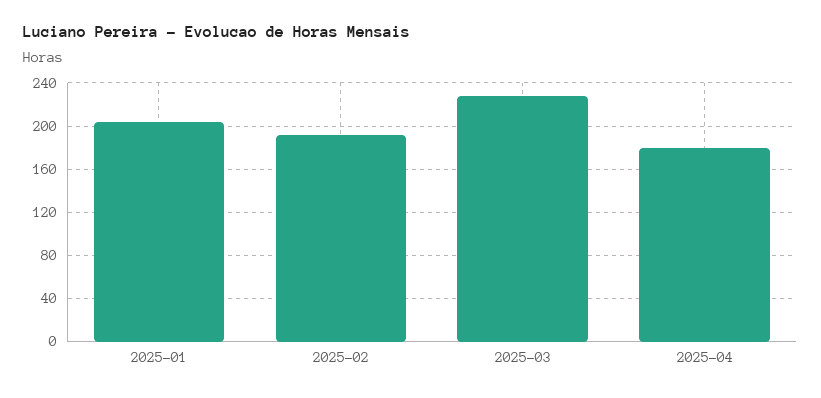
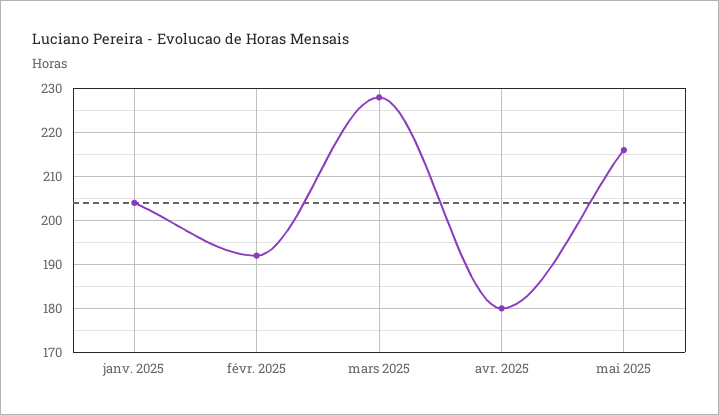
mai 2025: none -> 215

